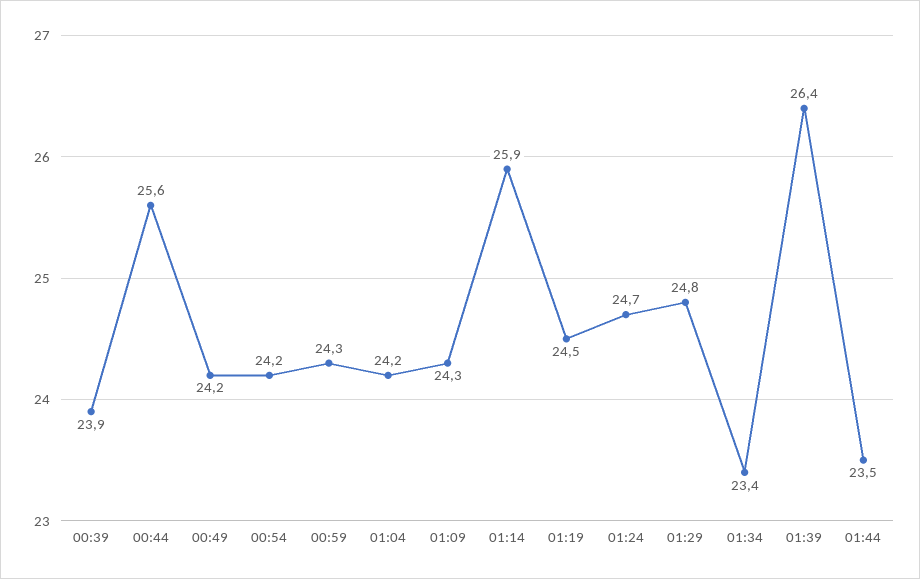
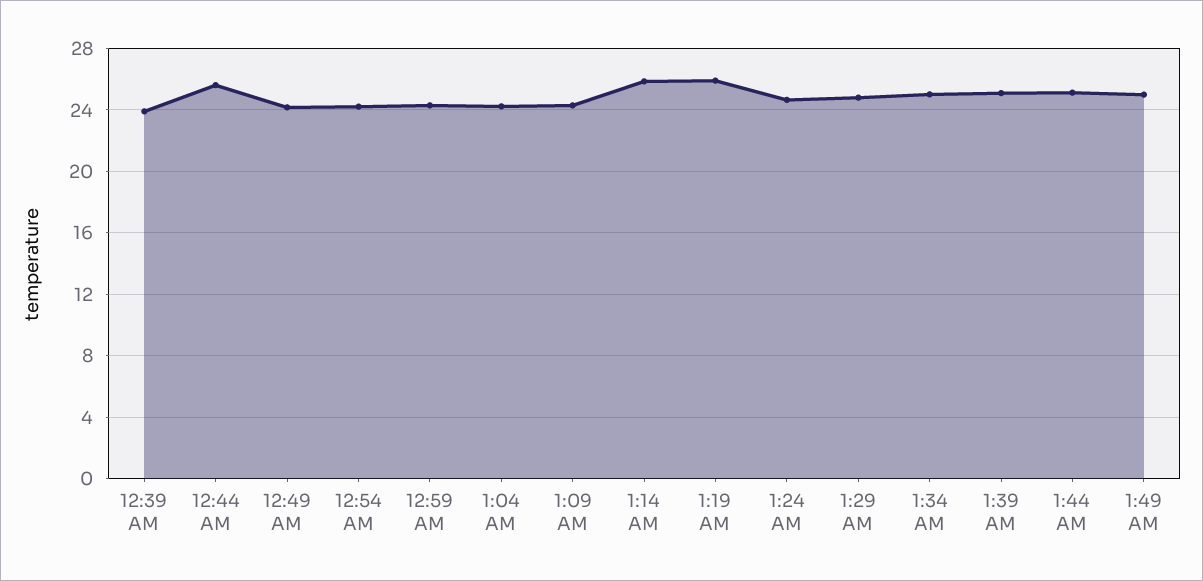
01:19: 24.5 -> 26
01:34: 23.4 -> 25
01:39: 26.4 -> 25
01:44: 23.5 -> 25
1:49 AM: none -> 25

